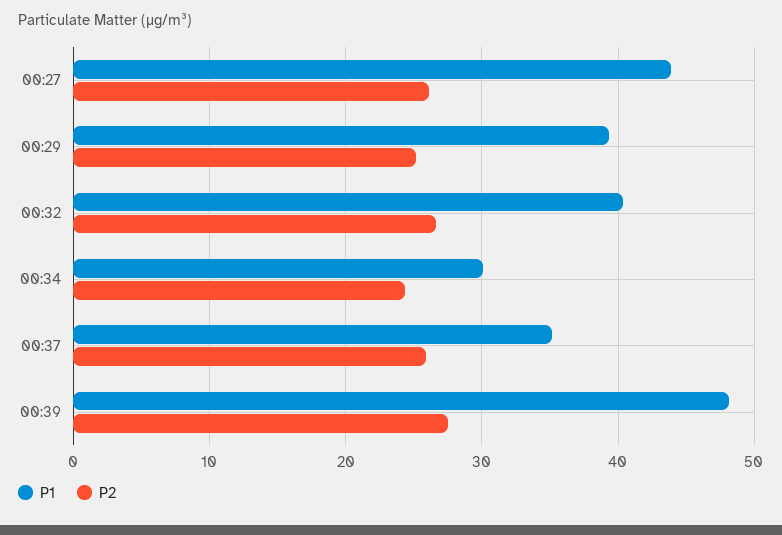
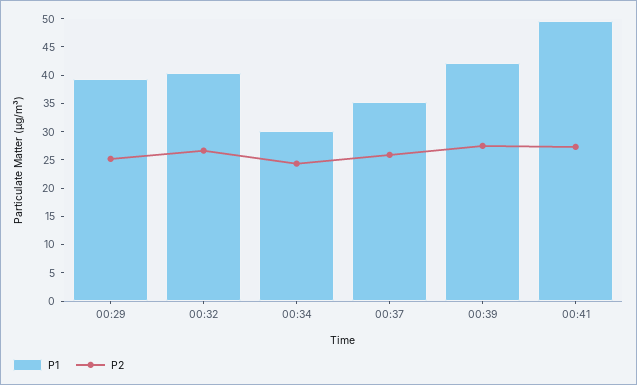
P1, 00:27: 44 -> none
P2, 00:27: 26 -> none
P1, 00:39: 48 -> 42.5
P1, 00:41: none -> 50
P2, 00:41: none -> 27.5

